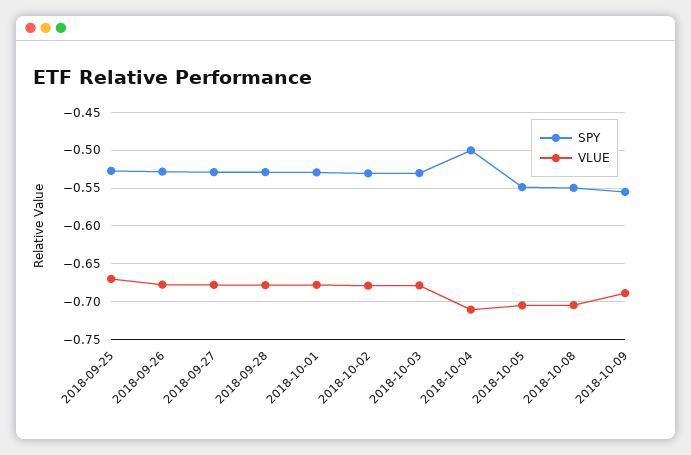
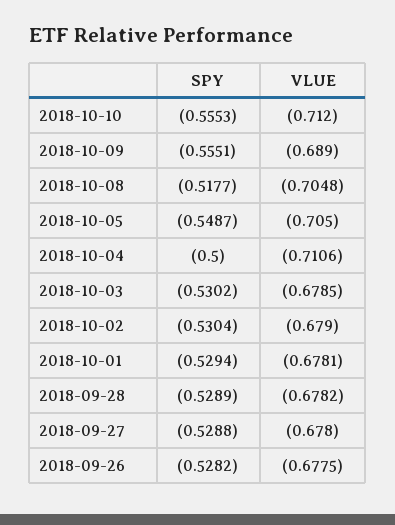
SPY, 2018-09-25: -0.53 -> none
VLUE, 2018-09-25: -0.67 -> none
SPY, 2018-10-08: -0.55 -> -0.5177
SPY, 2018-10-10: none -> -0.5553
VLUE, 2018-10-10: none -> -0.712

